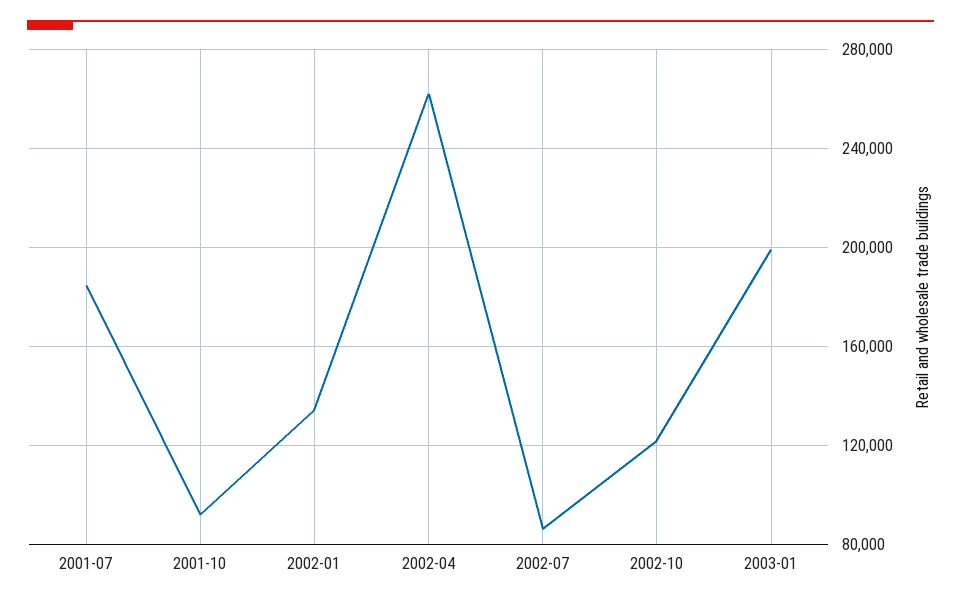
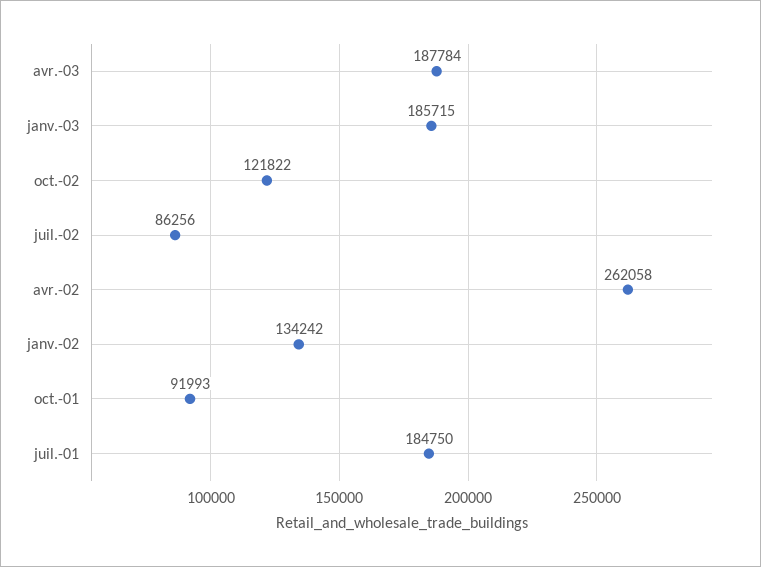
2003-01: 200000 -> 185715
avr.-03: none -> 187784

